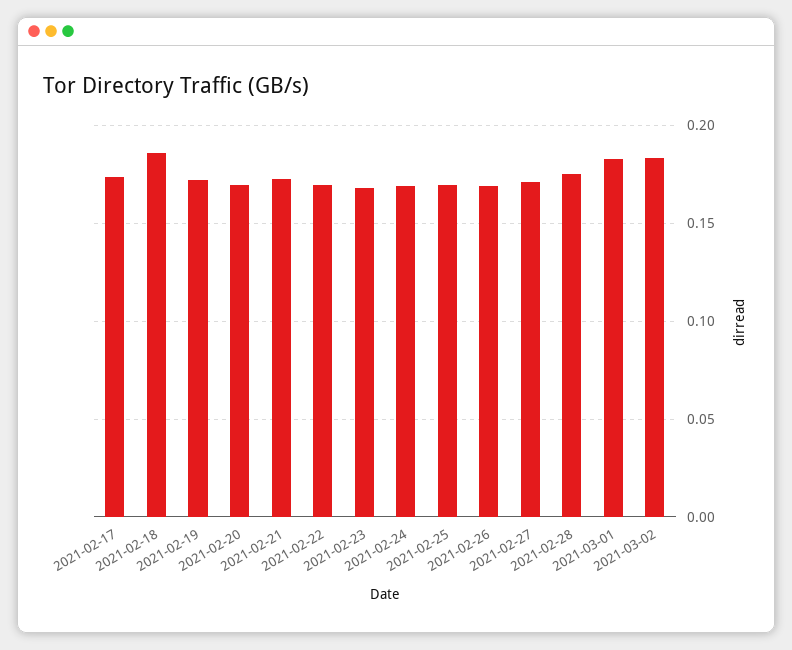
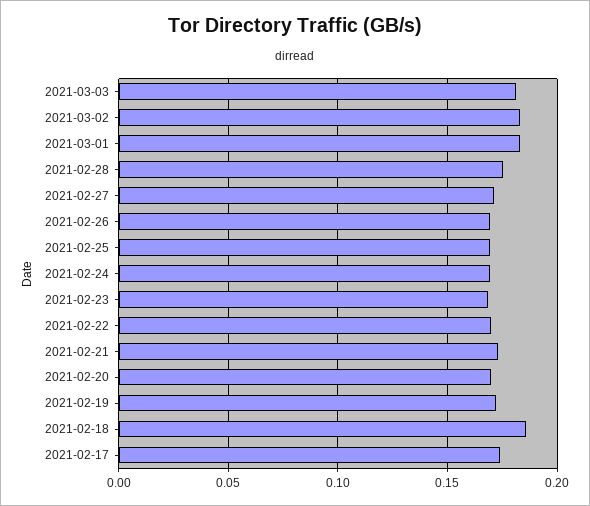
2021-03-03: none -> 0.18

